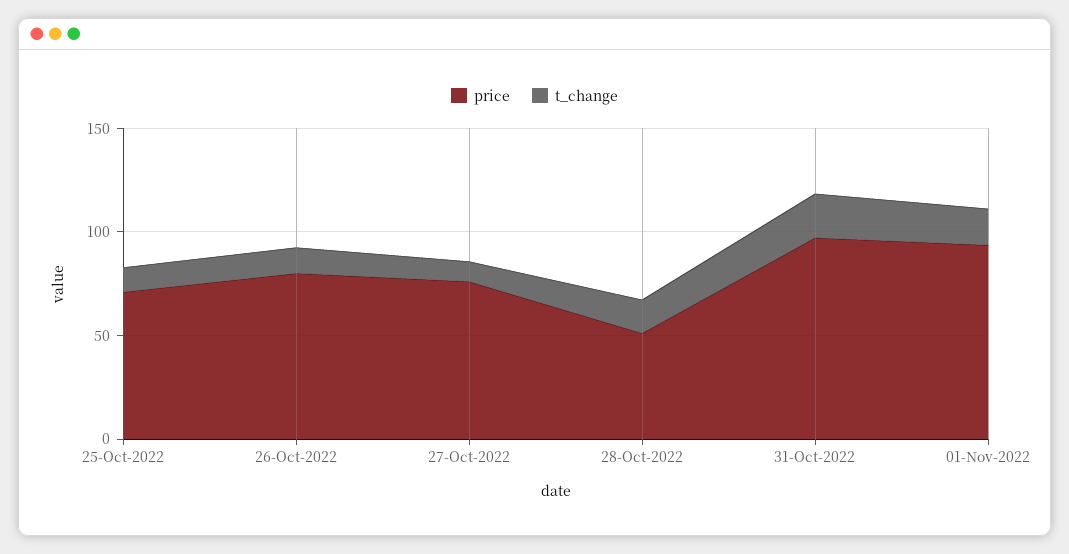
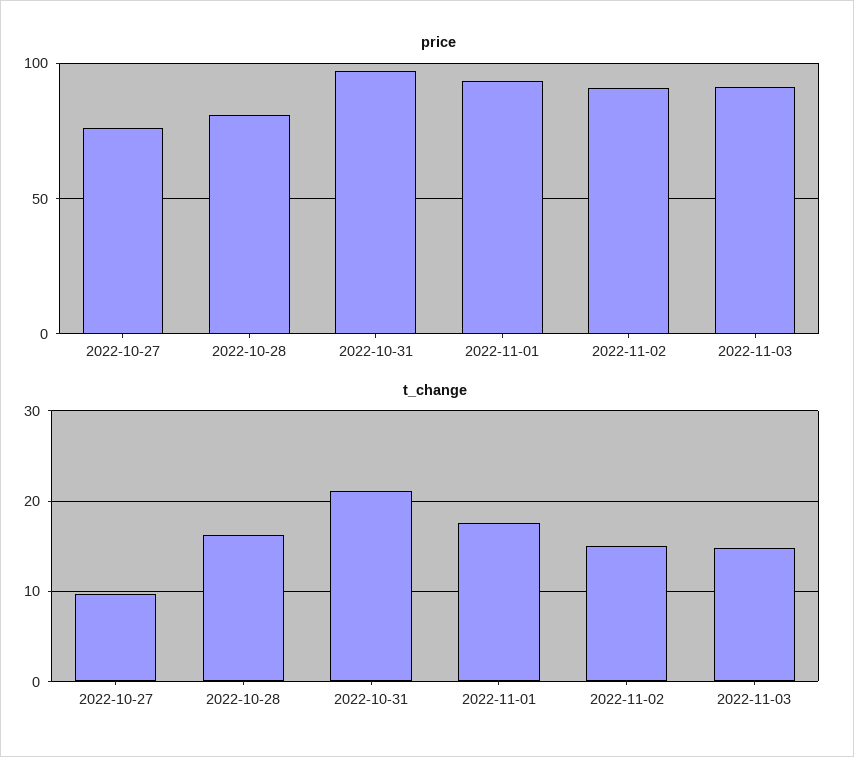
price, 25-Oct-2022: 70 -> none
t_change, 25-Oct-2022: 10 -> none
price, 26-Oct-2022: 80 -> none
t_change, 26-Oct-2022: 10 -> none
price, 28-Oct-2022: 50 -> 80
price, 2022-11-02: none -> 90
price, 2022-11-03: none -> 90
t_change, 2022-11-02: none -> 15
t_change, 2022-11-03: none -> 15

